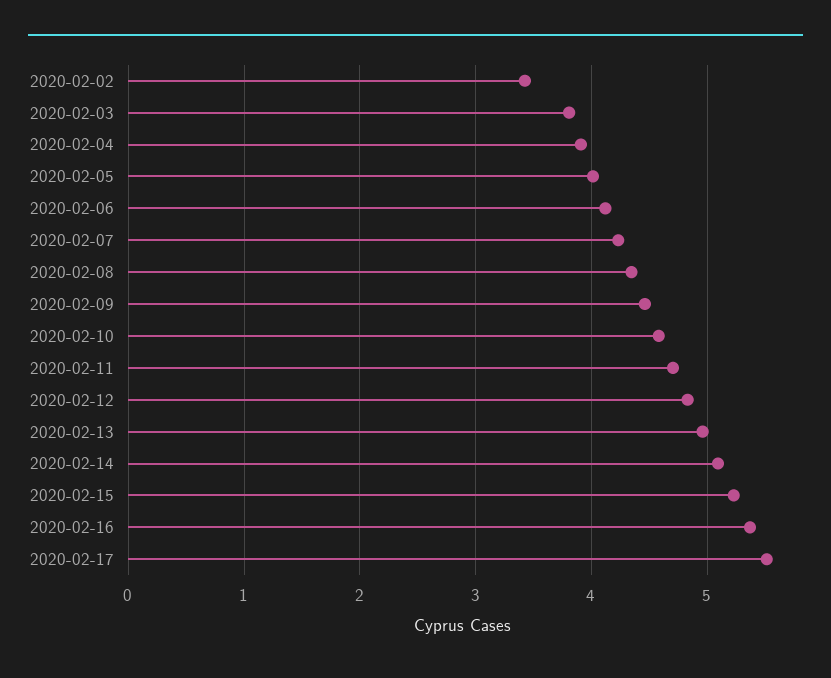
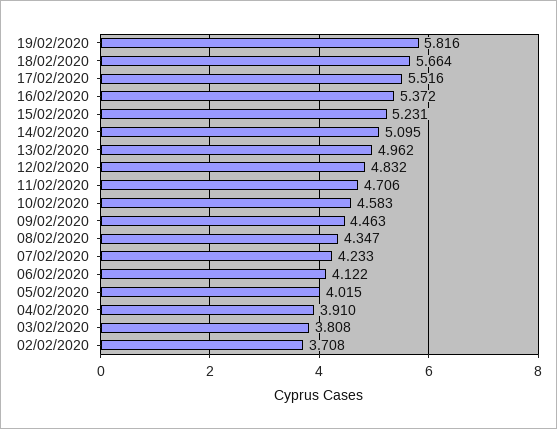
2020-02-02: 3.4 -> 3.708
19/02/2020: none -> 5.816
18/02/2020: none -> 5.664

